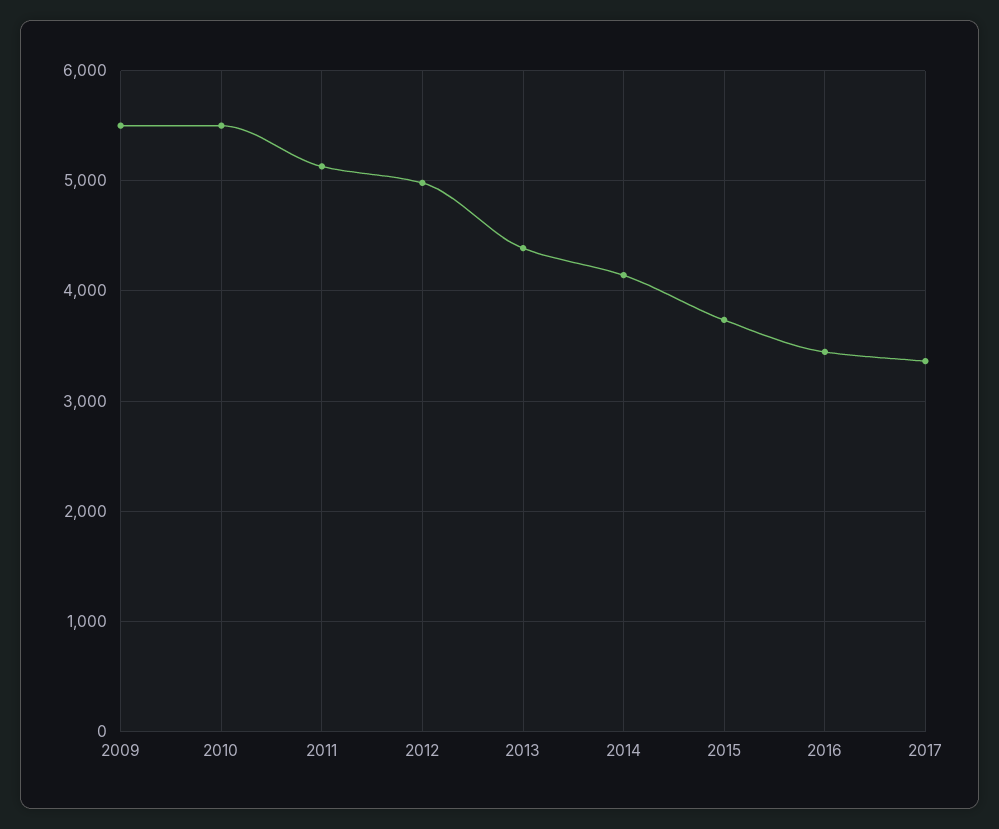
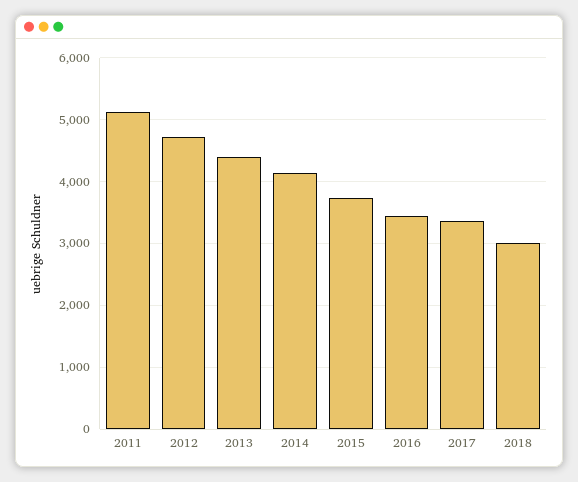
2009: 5500 -> none
2010: 5500 -> none
2012: 5000 -> 4700
2018: none -> 3000

